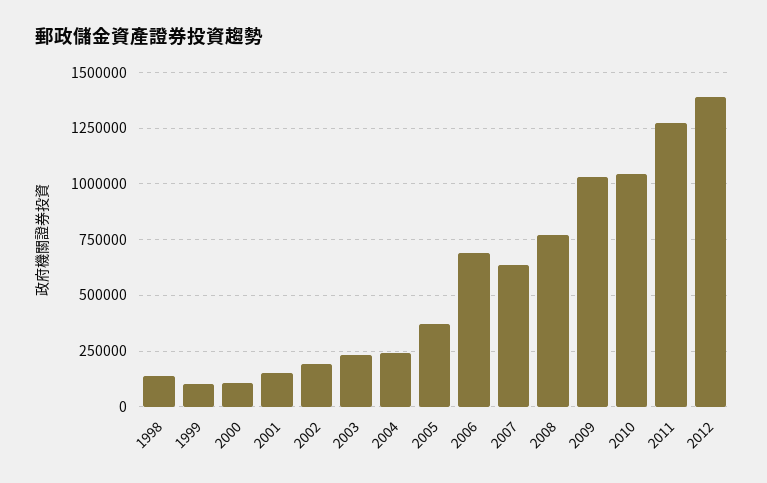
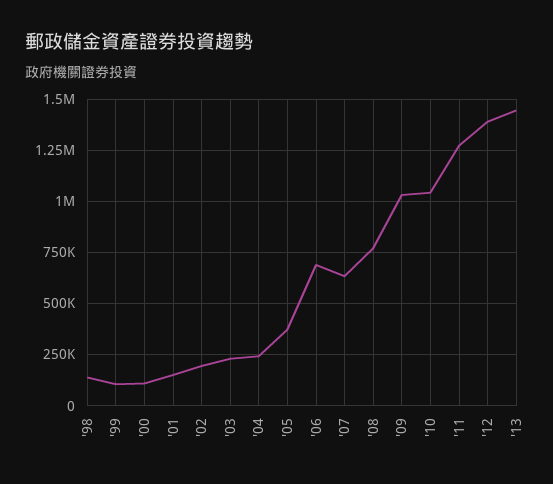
'13: none -> 1450000

